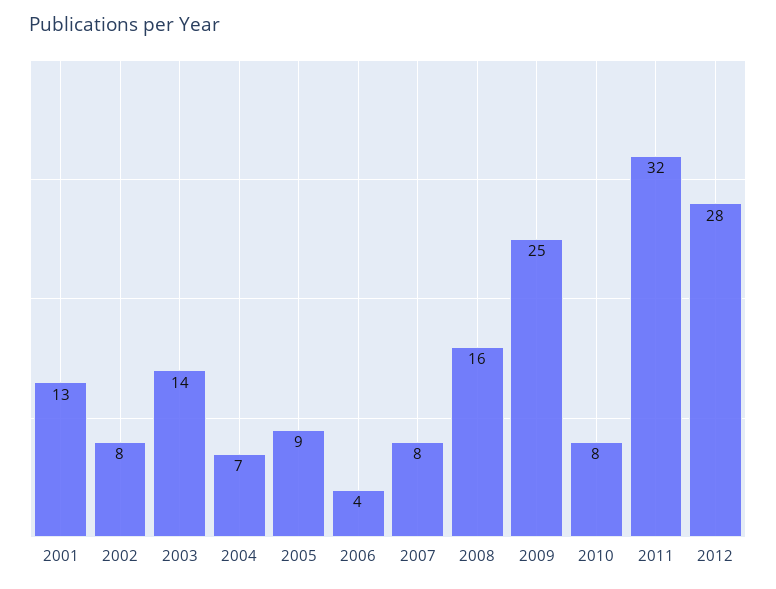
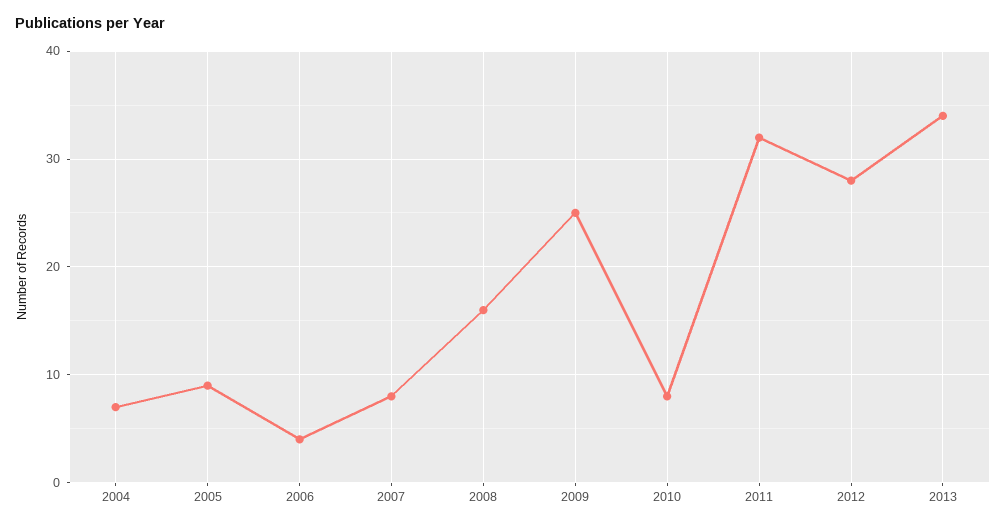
2001: 13 -> none
2002: 8 -> none
2003: 14 -> none
2013: none -> 34

